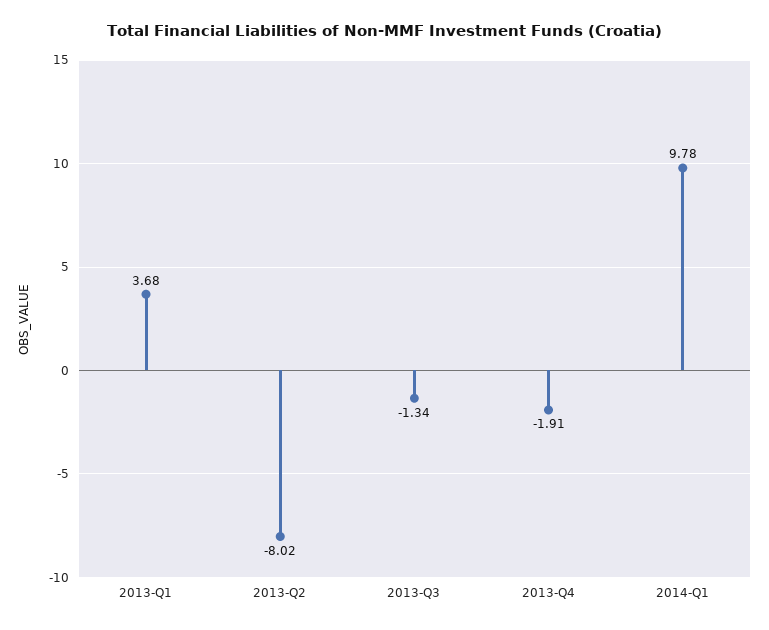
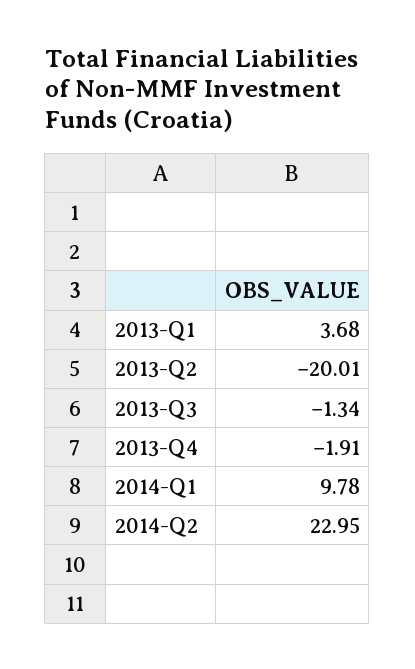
2013-Q2: -8.02 -> -20.01
2014-Q2: none -> 22.95

